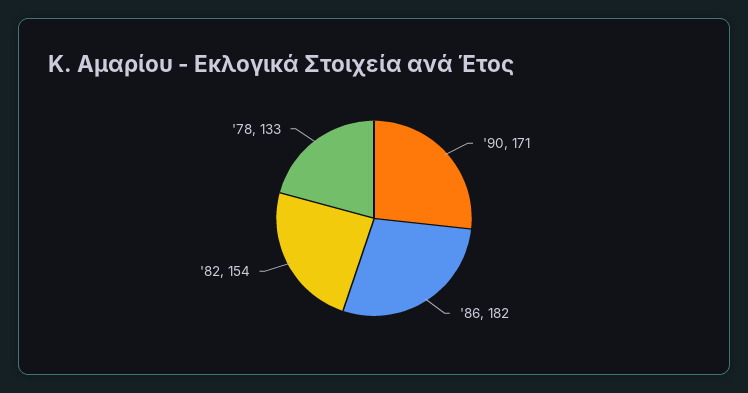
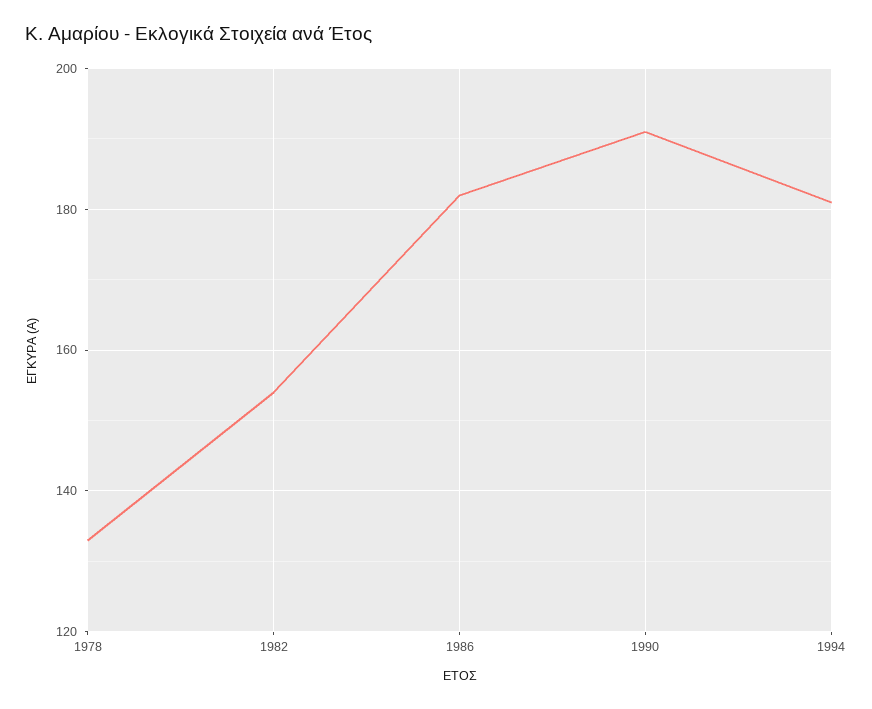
'90: 171 -> 190
1994: none -> 180

